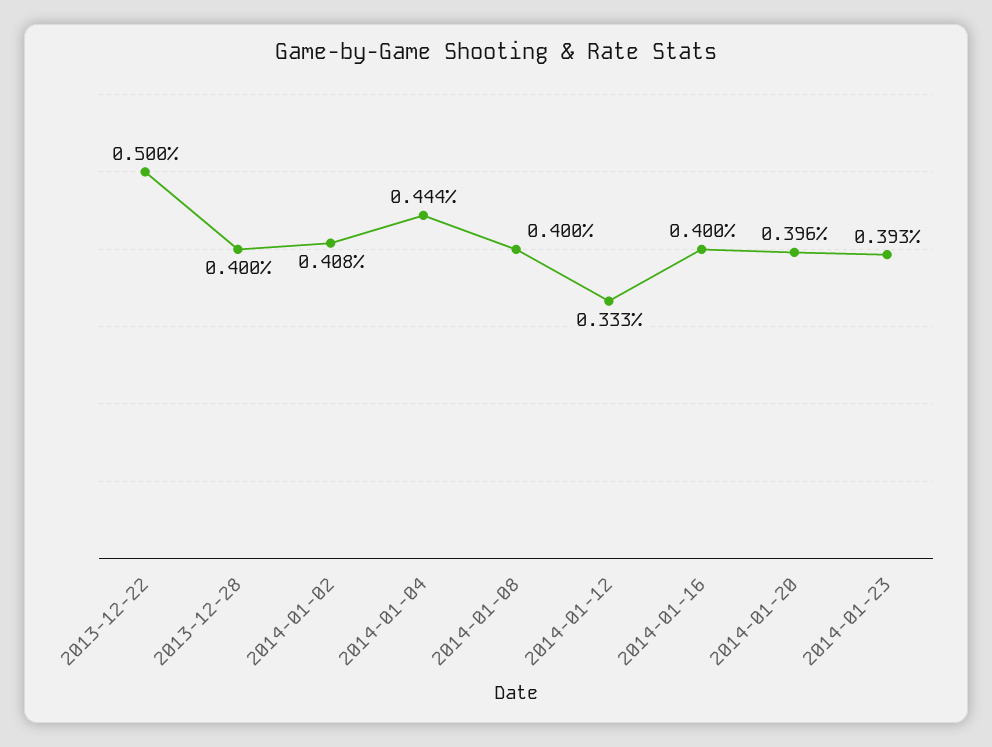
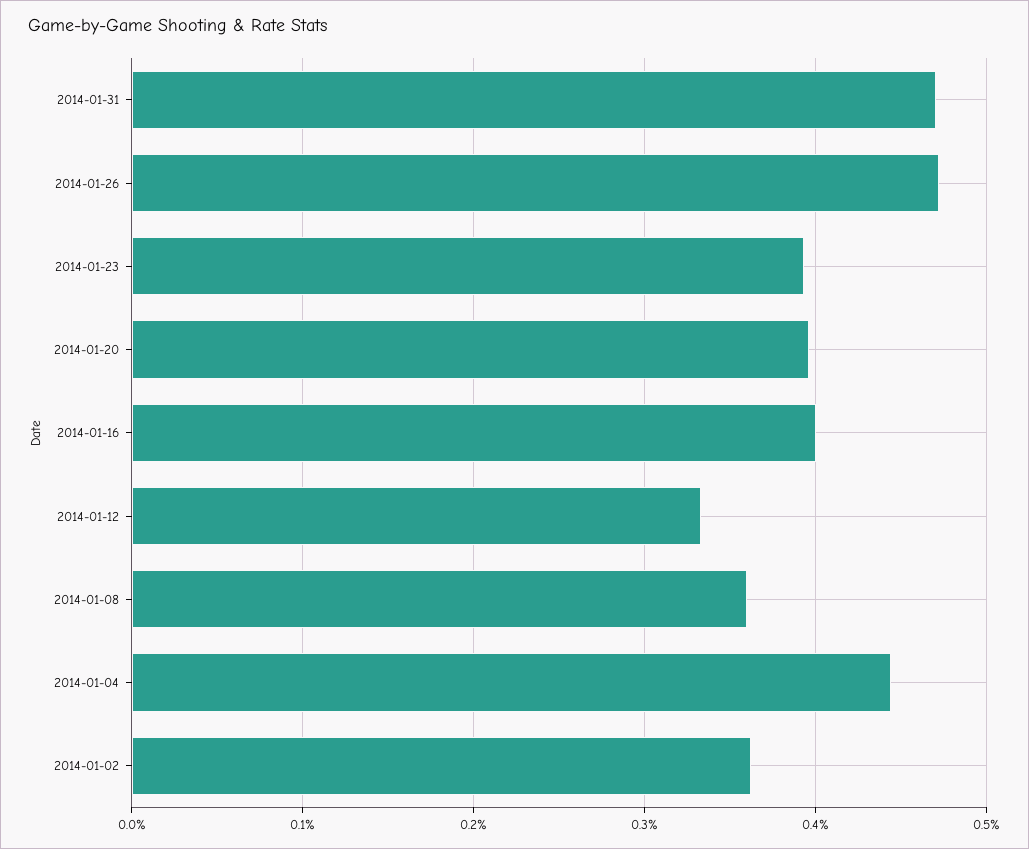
2013-12-22: 0.5 -> none
2013-12-28: 0.4 -> none
2014-01-02: 0.408 -> 0.36
2014-01-08: 0.4 -> 0.36
2014-01-31: none -> 0.47
2014-01-26: none -> 0.47

